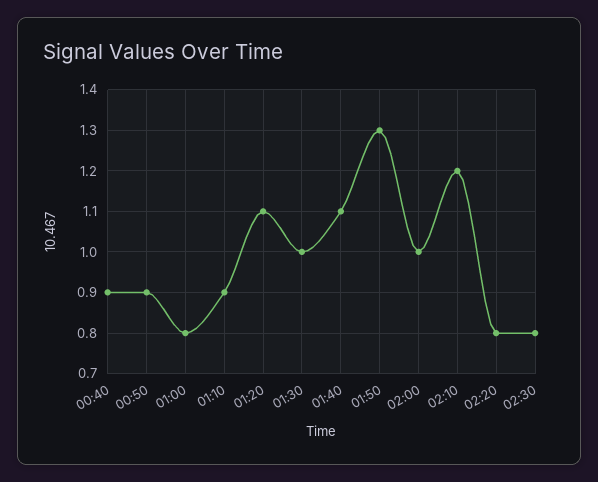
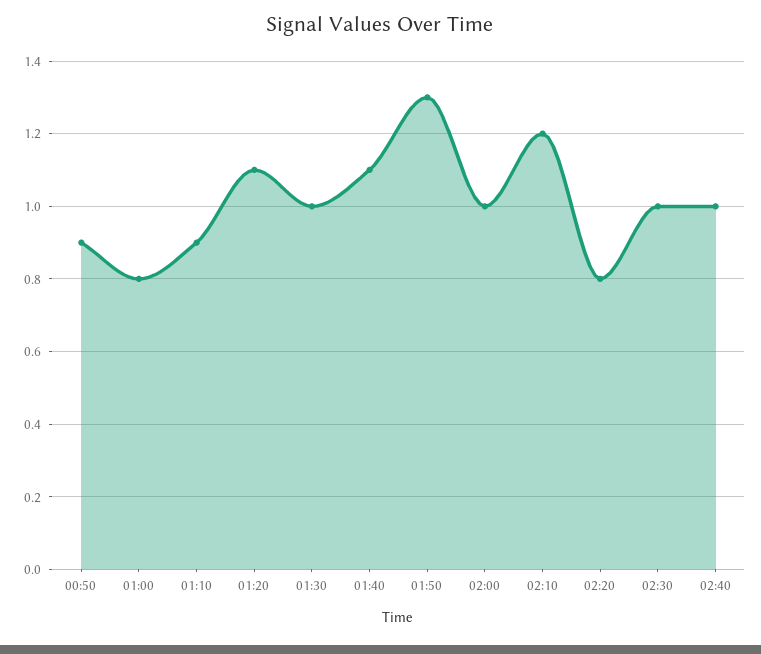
00:40: 0.9 -> none
02:30: 0.8 -> 1
02:40: none -> 1

